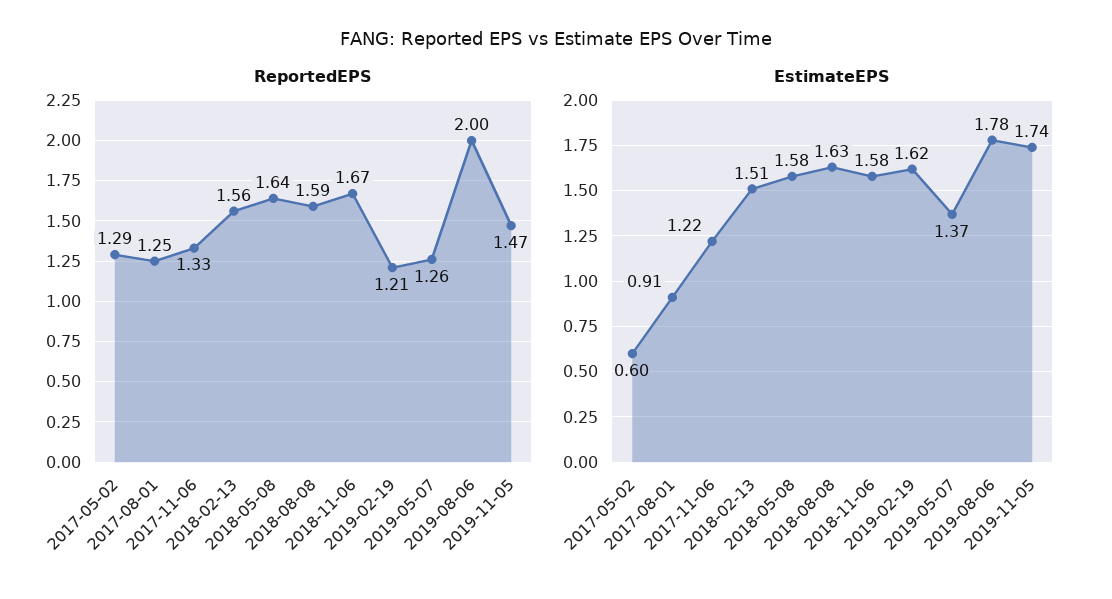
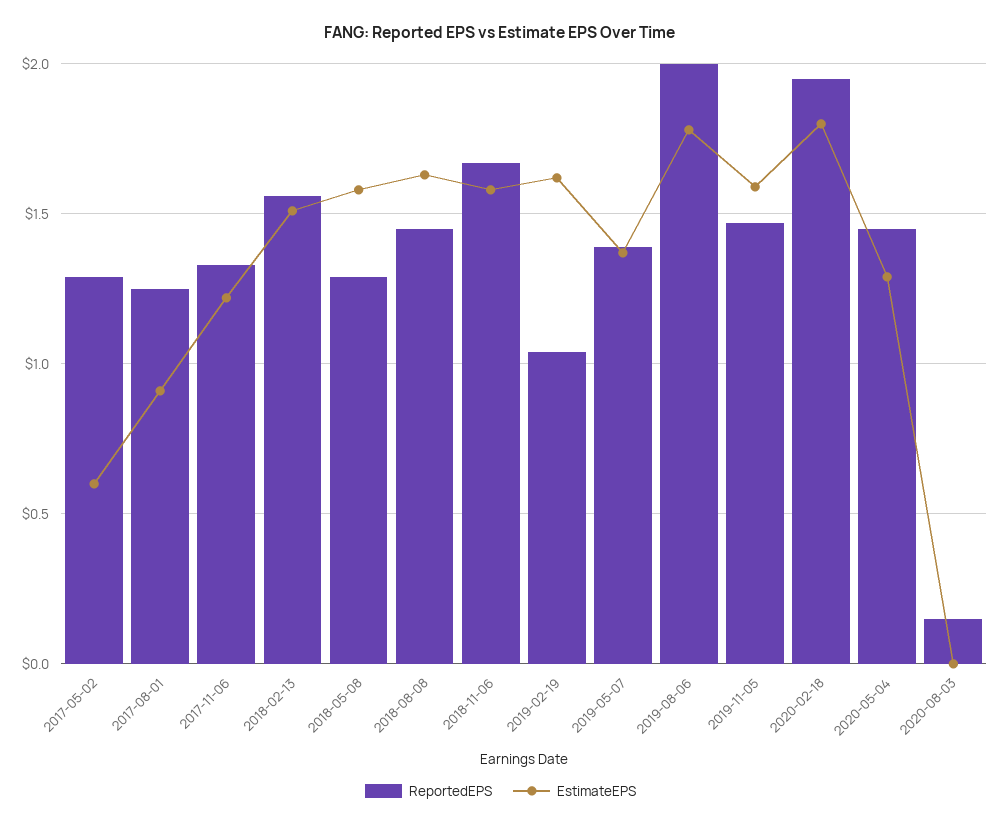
ReportedEPS, 2018-05-08: 1.64 -> 1.3
ReportedEPS, 2018-08-08: 1.59 -> 1.45
ReportedEPS, 2019-02-19: 1.21 -> 1.05
ReportedEPS, 2019-05-07: 1.26 -> 1.4
EstimateEPS, 2019-11-05: 1.74 -> 1.6
ReportedEPS, 2020-02-18: none -> 1.95
EstimateEPS, 2020-02-18: none -> 1.8
ReportedEPS, 2020-05-04: none -> 1.45
EstimateEPS, 2020-05-04: none -> 1.3
ReportedEPS, 2020-08-03: none -> 0.15
EstimateEPS, 2020-08-03: none -> 0

